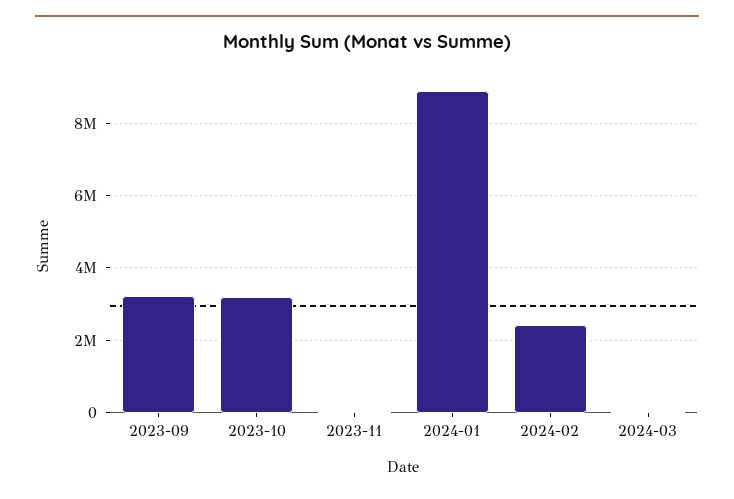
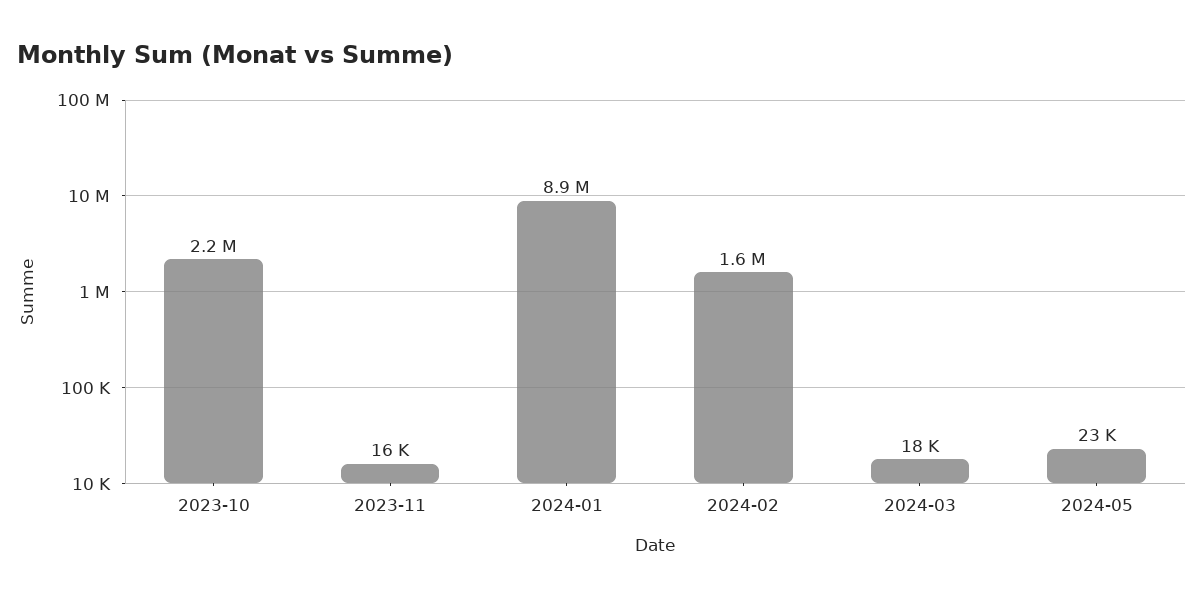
2023-09: 3200000 -> none
2023-10: 3200000 -> 2200000
2024-02: 2400000 -> 1600000
2024-05: none -> 23000

